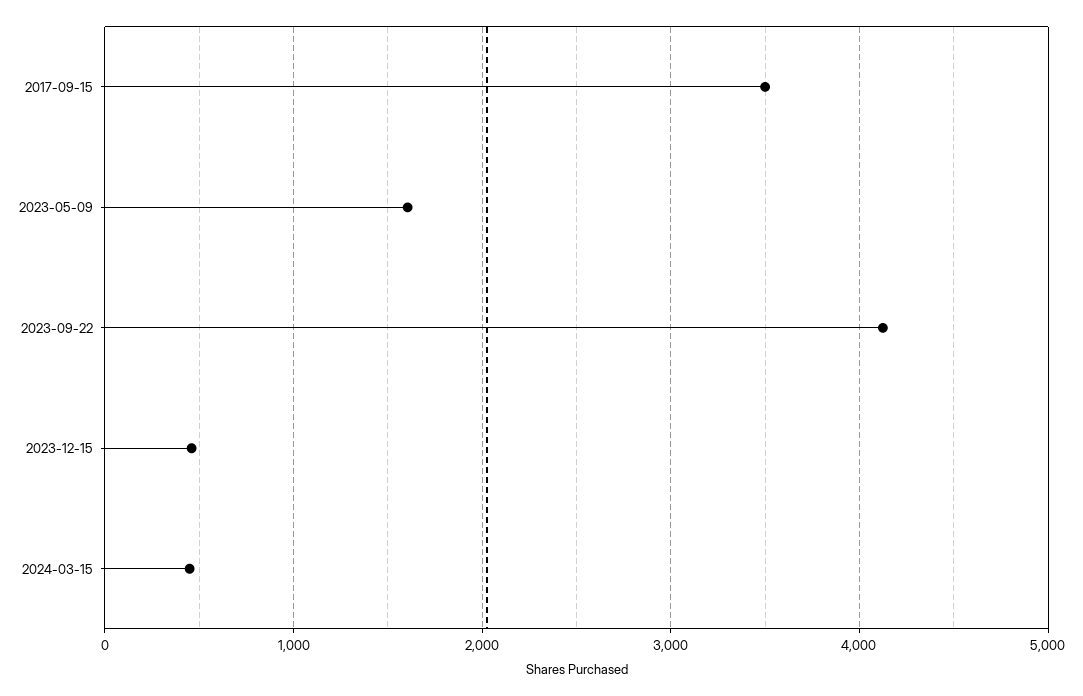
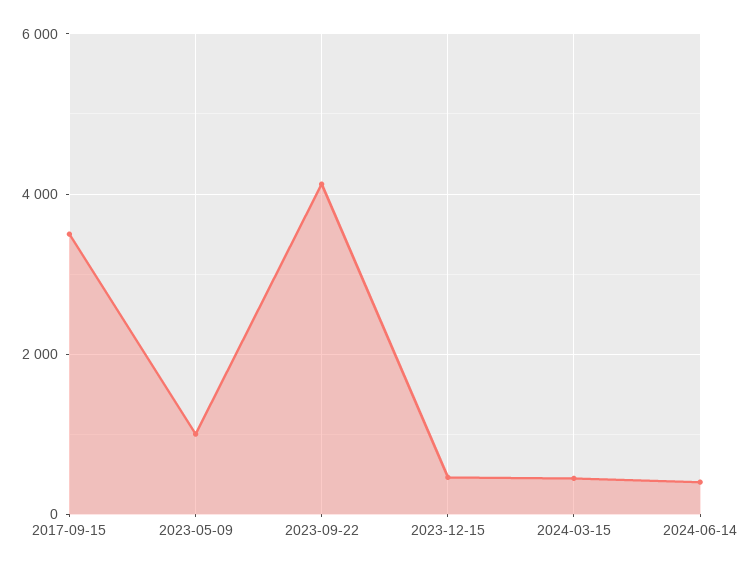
2023-05-09: 1600 -> 1000
2024-06-14: none -> 400

